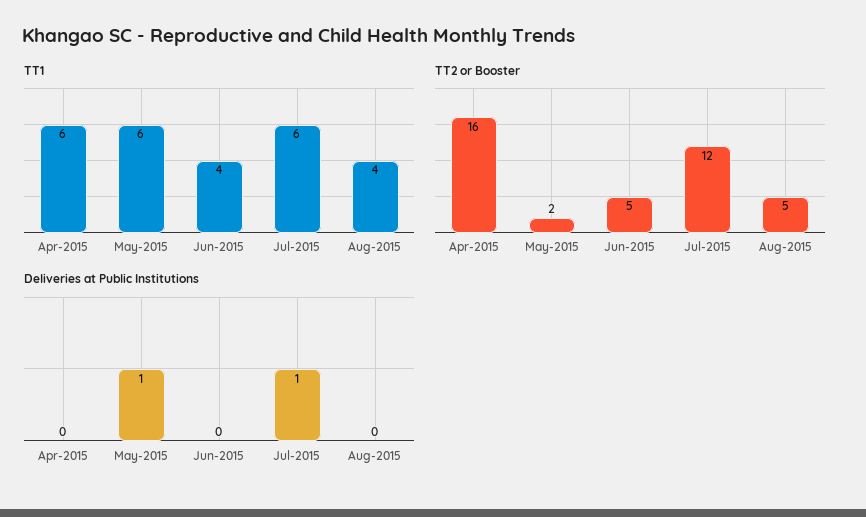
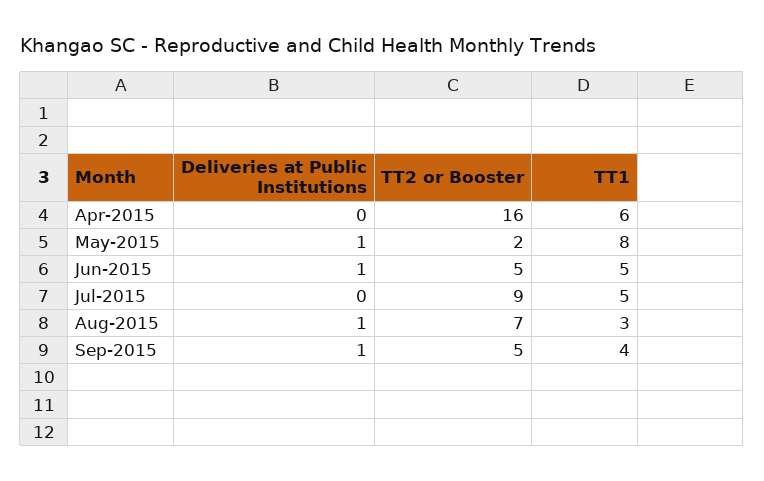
TT1, May-2015: 6 -> 8
TT1, Jun-2015: 4 -> 5
TT1, Jul-2015: 6 -> 5
TT1, Aug-2015: 4 -> 3
TT2 or Booster, Jul-2015: 12 -> 9
TT2 or Booster, Aug-2015: 5 -> 7
Deliveries at Public Institutions, Jun-2015: 0 -> 1
Deliveries at Public Institutions, Jul-2015: 1 -> 0
Deliveries at Public Institutions, Aug-2015: 0 -> 1
Deliveries at Public Institutions, Sep-2015: none -> 1
TT2 or Booster, Sep-2015: none -> 5
TT1, Sep-2015: none -> 4

